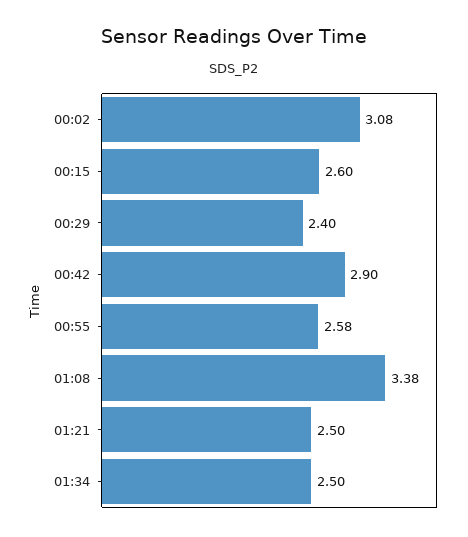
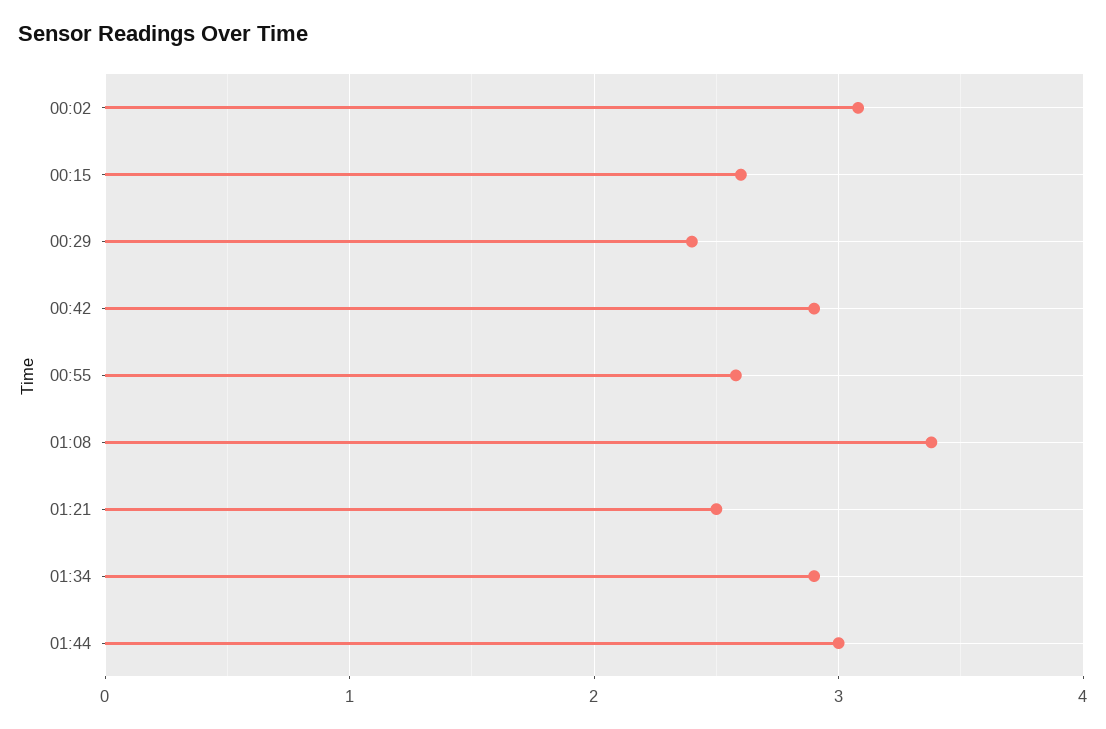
01:34: 2.5 -> 2.9
01:44: none -> 3

